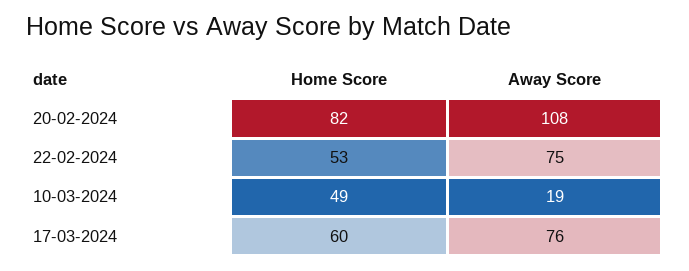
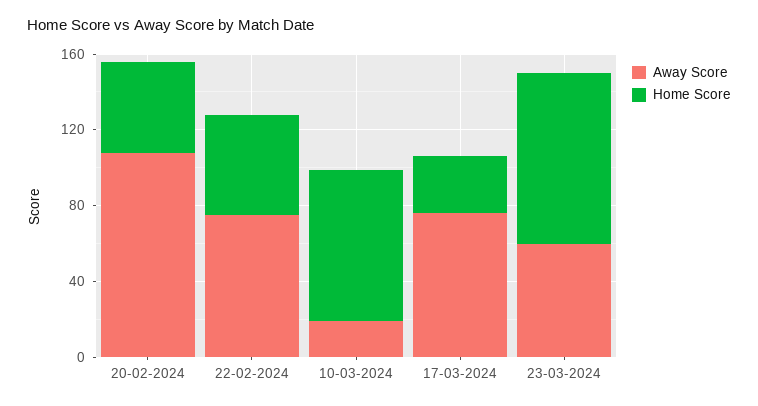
Home Score, 20-02-2024: 82 -> 50
Home Score, 10-03-2024: 49 -> 80
Home Score, 17-03-2024: 60 -> 30
Away Score, 23-03-2024: none -> 60
Home Score, 23-03-2024: none -> 90

